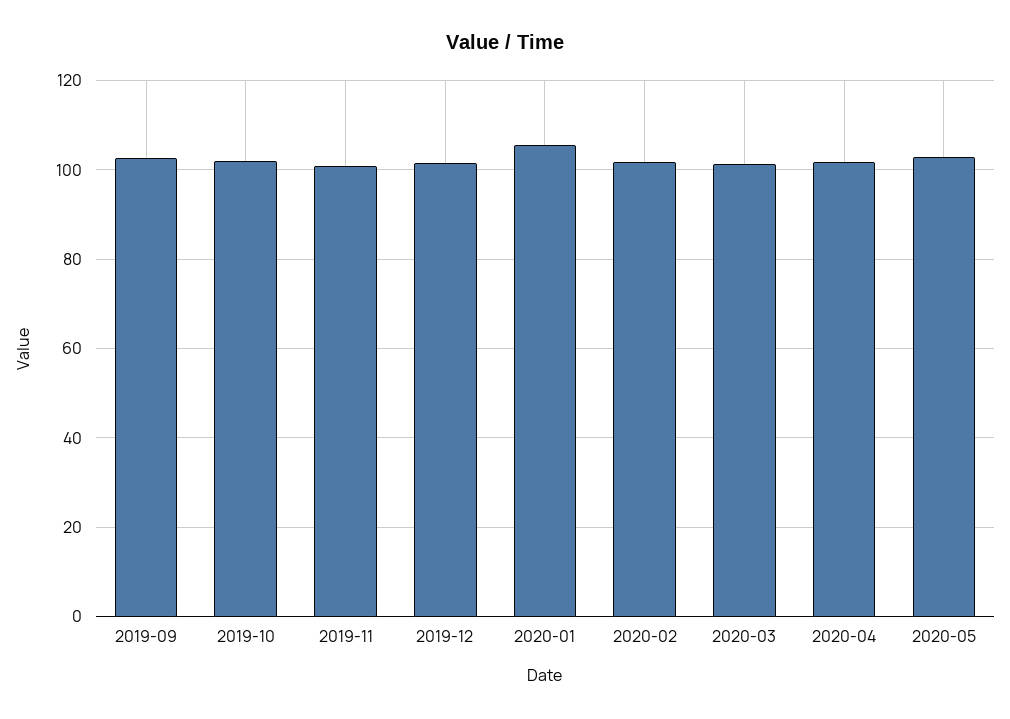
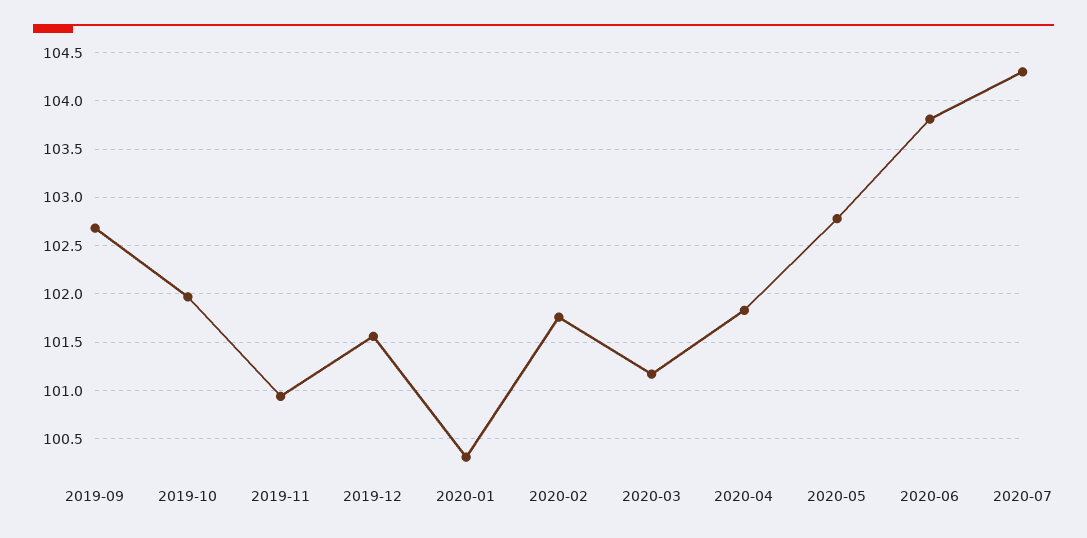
2020-01: 106 -> 100.3
2020-06: none -> 103.8
2020-07: none -> 104.3

